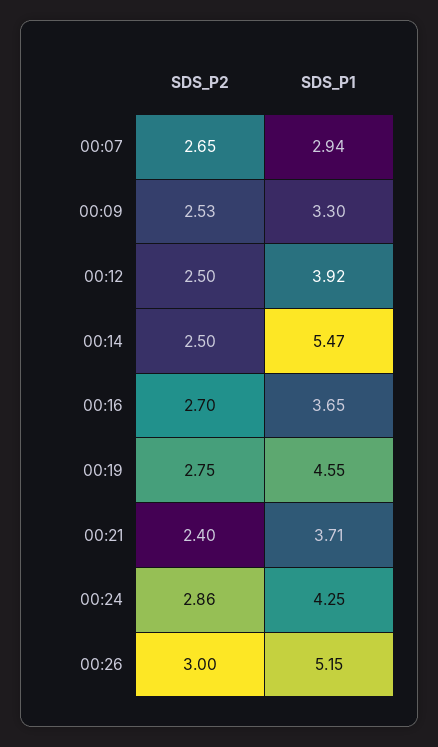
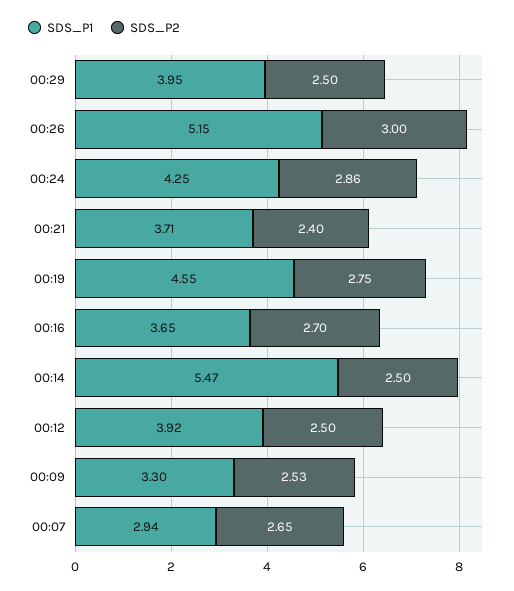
SDS_P1, 00:29: none -> 3.95
SDS_P2, 00:29: none -> 2.5

